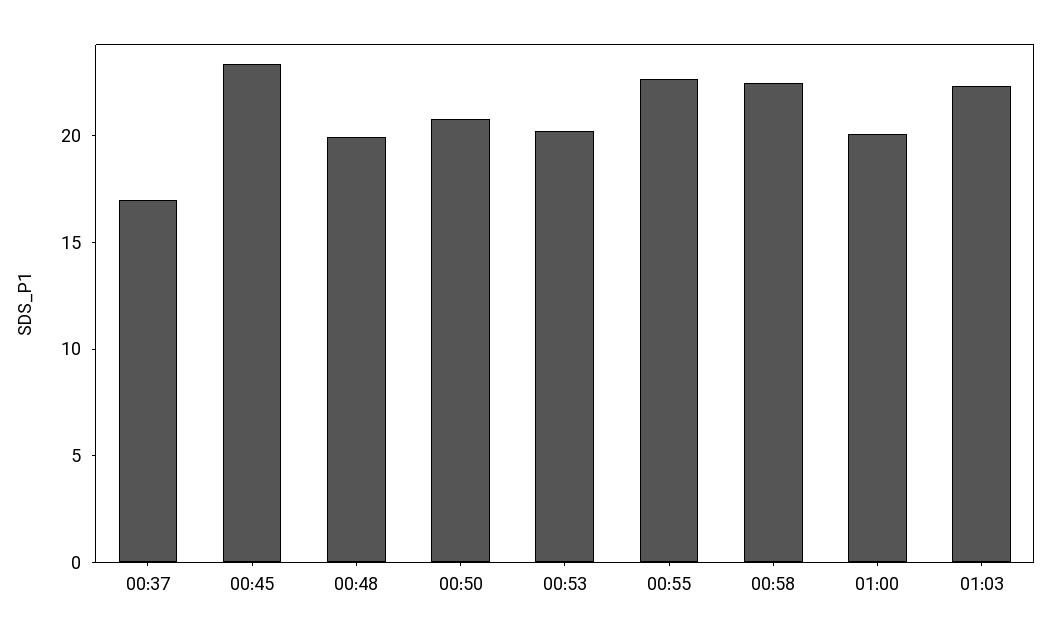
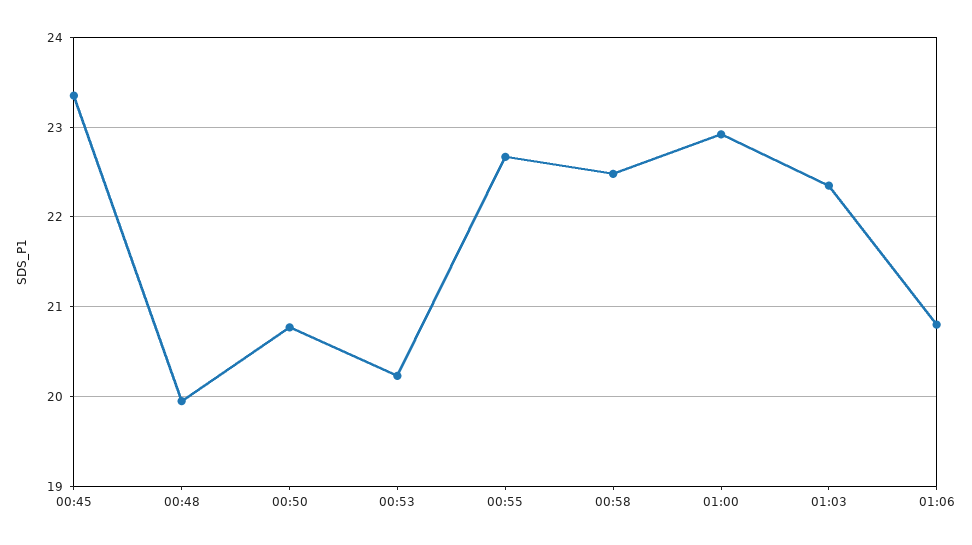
00:37: 17 -> none
01:00: 20 -> 22.9
01:06: none -> 20.8

